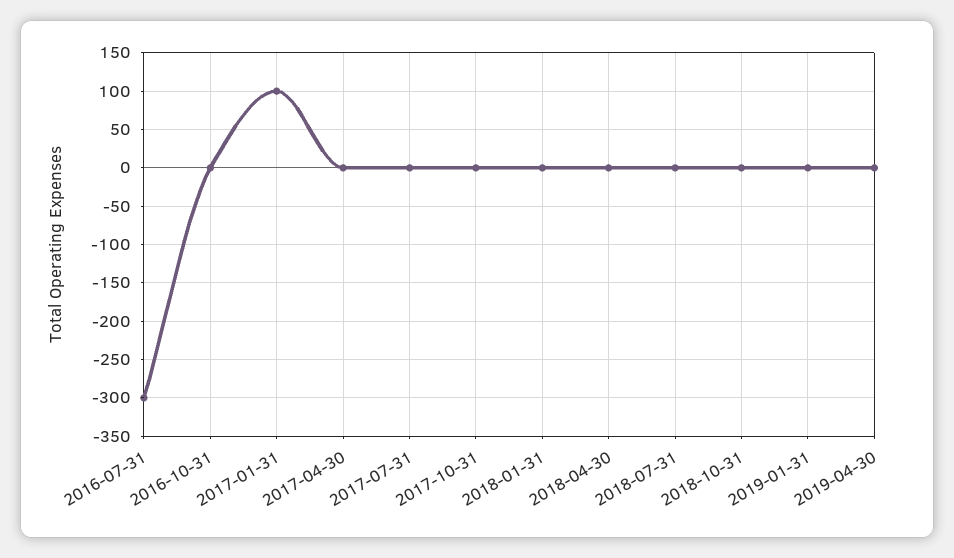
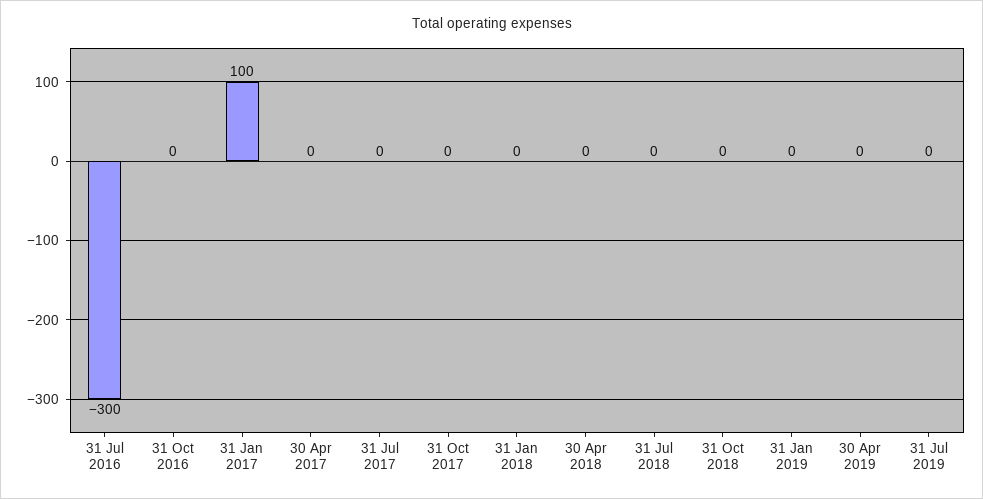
31 Jul 2019: none -> 0

